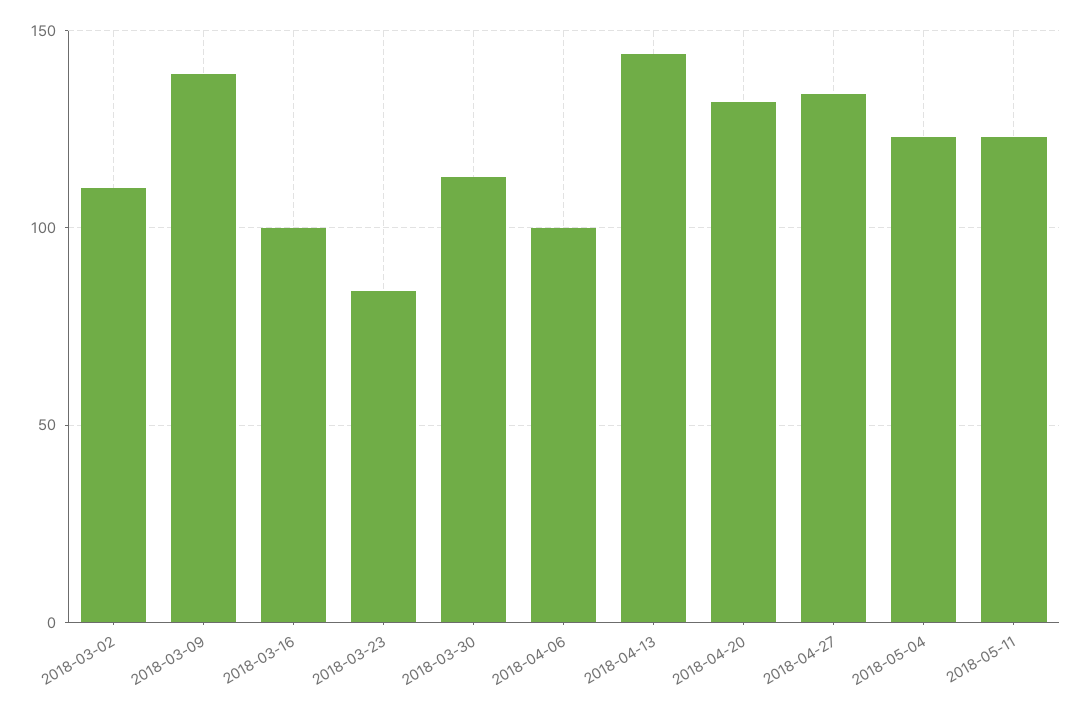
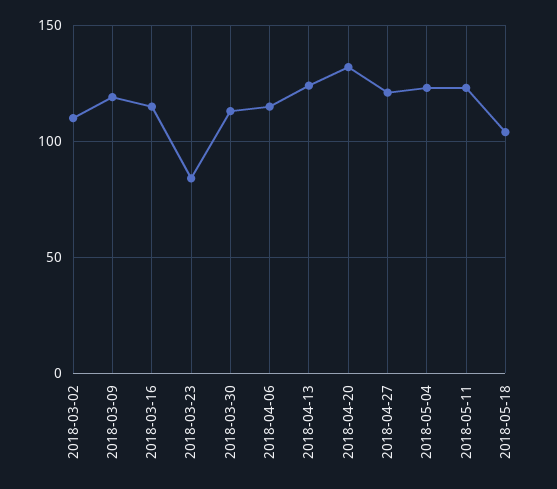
2018-03-09: 140 -> 120
2018-03-16: 100 -> 115
2018-04-06: 100 -> 115
2018-04-13: 145 -> 125
2018-04-27: 135 -> 120
2018-05-18: none -> 105

